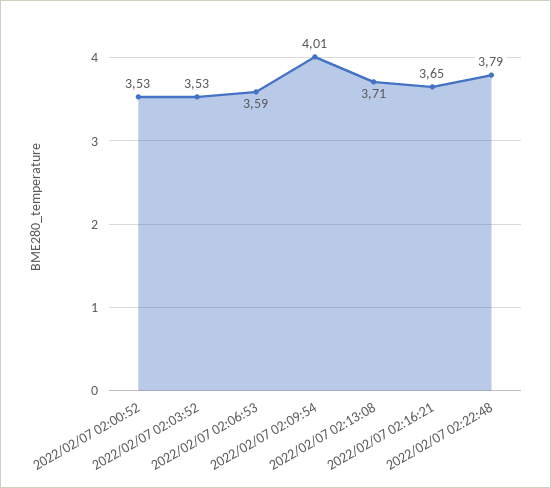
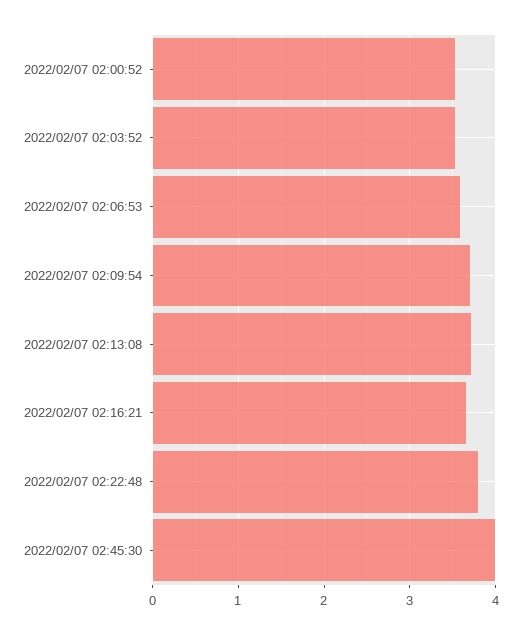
2022/02/07 02:09:54: 4.01 -> 3.7
2022/02/07 02:45:30: none -> 4

